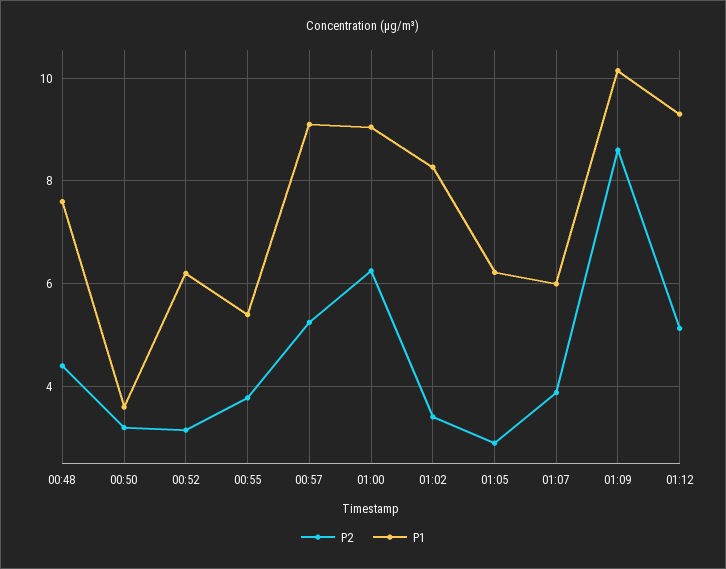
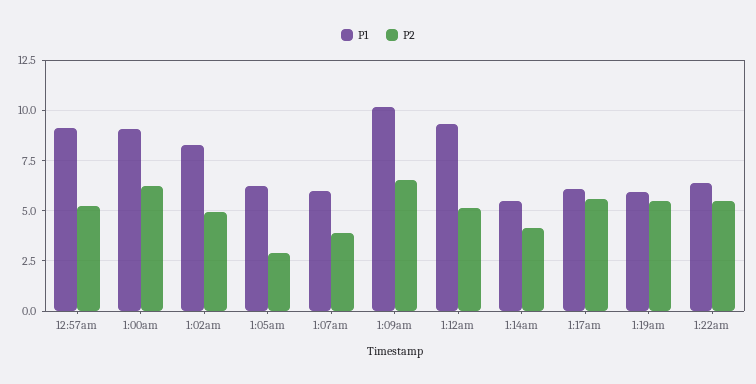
P2, 00:48: 4.4 -> none
P1, 00:48: 7.6 -> none
P2, 00:50: 3.2 -> none
P1, 00:50: 3.6 -> none
P2, 00:52: 3.2 -> none
P1, 00:52: 6.2 -> none
P2, 00:55: 3.8 -> none
P1, 00:55: 5.4 -> none
P2, 01:02: 3.4 -> 5
P2, 01:09: 8.6 -> 6.5
P1, 1:14am: none -> 5.5
P2, 1:14am: none -> 4
P1, 1:17am: none -> 6
P2, 1:17am: none -> 5.5
P1, 1:19am: none -> 6
P2, 1:19am: none -> 5.5
P1, 1:22am: none -> 6.5
P2, 1:22am: none -> 5.5

